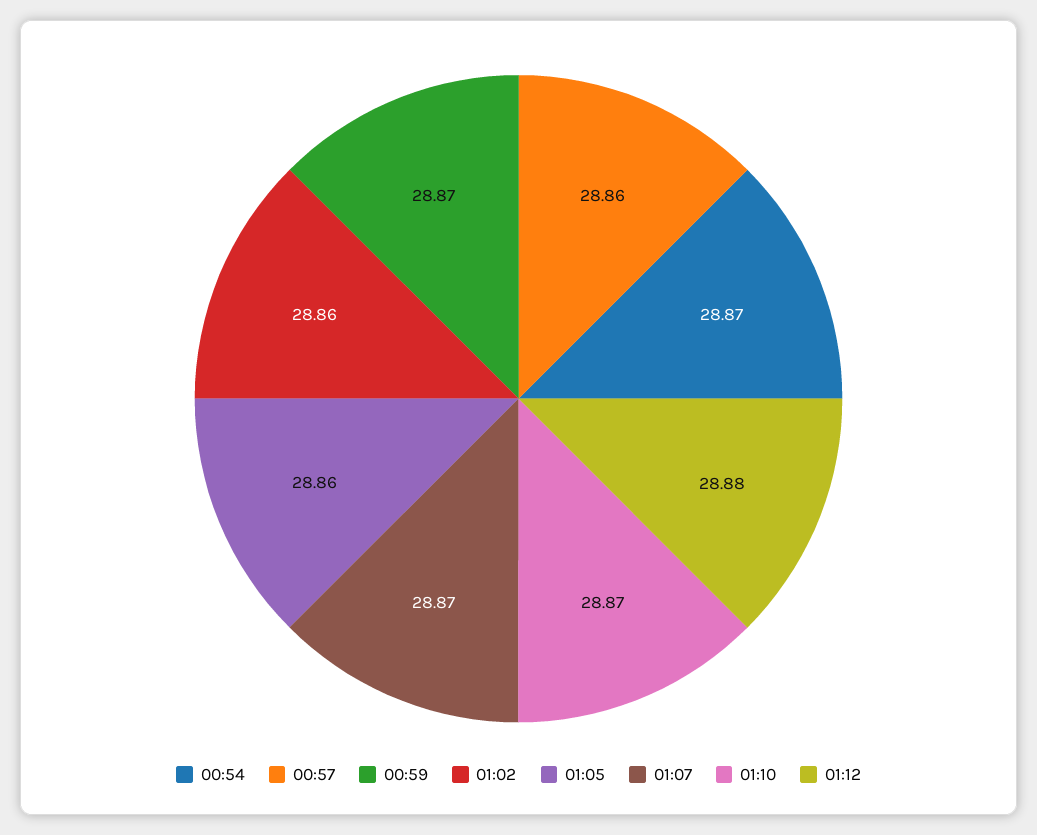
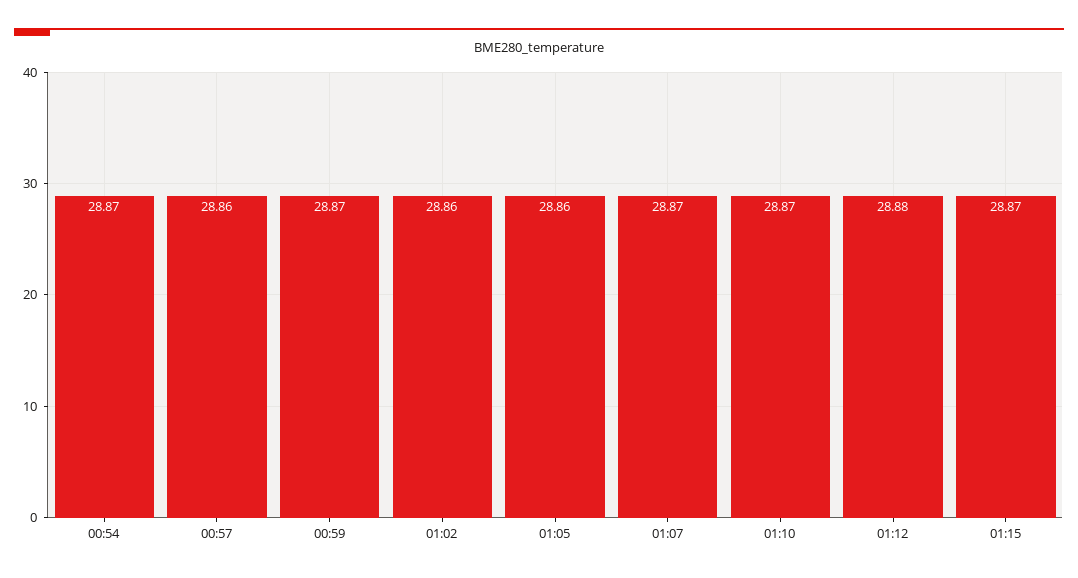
01:15: none -> 28.87

